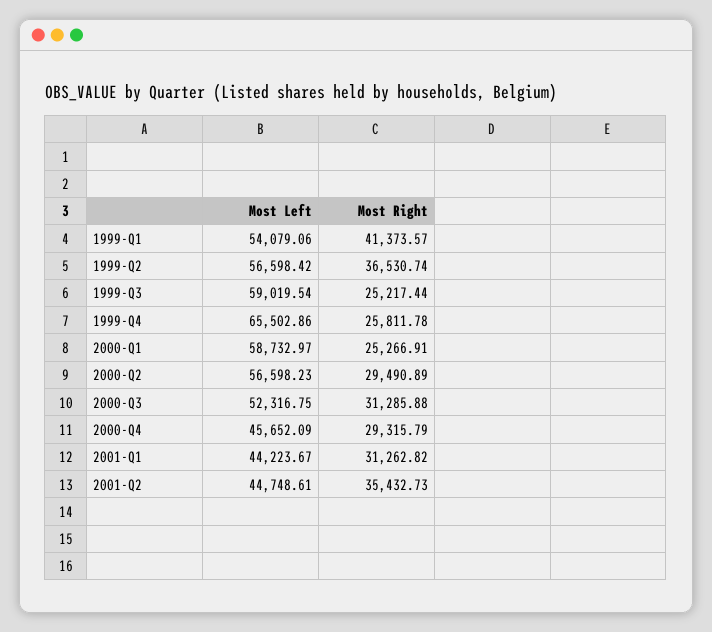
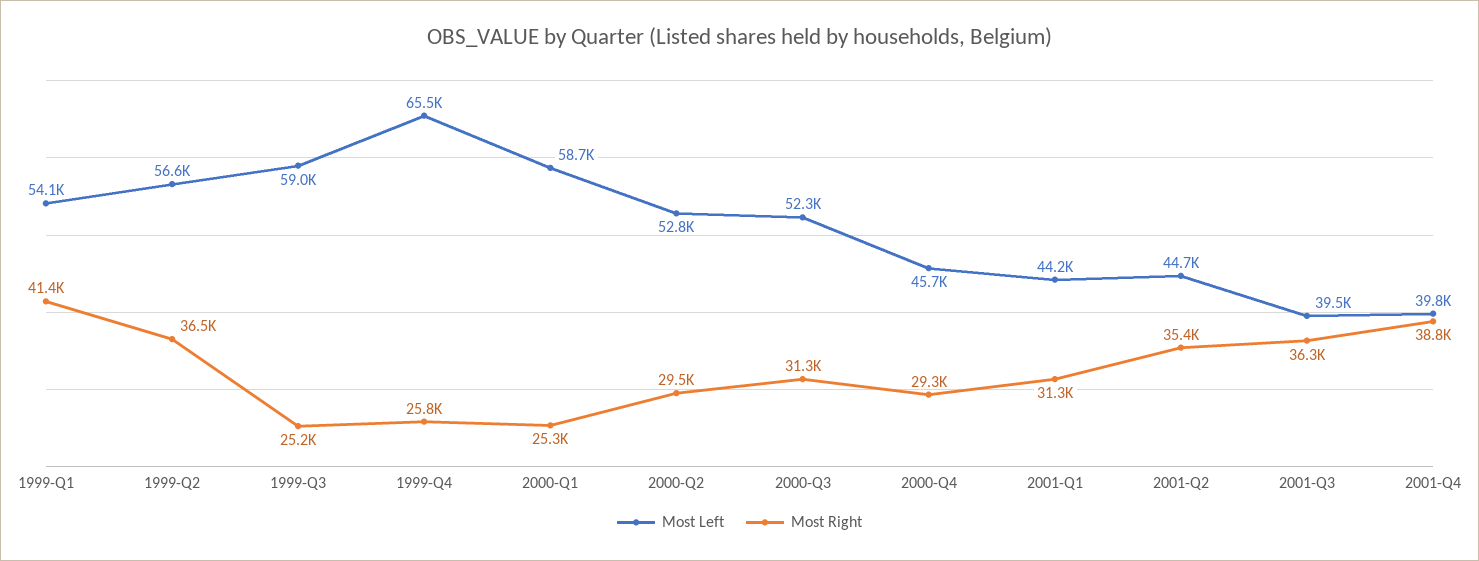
Most Left, 2000-Q2: 56598.23 -> 52800
Most Left, 2001-Q3: none -> 39500
Most Right, 2001-Q3: none -> 36300
Most Left, 2001-Q4: none -> 39800
Most Right, 2001-Q4: none -> 38800

